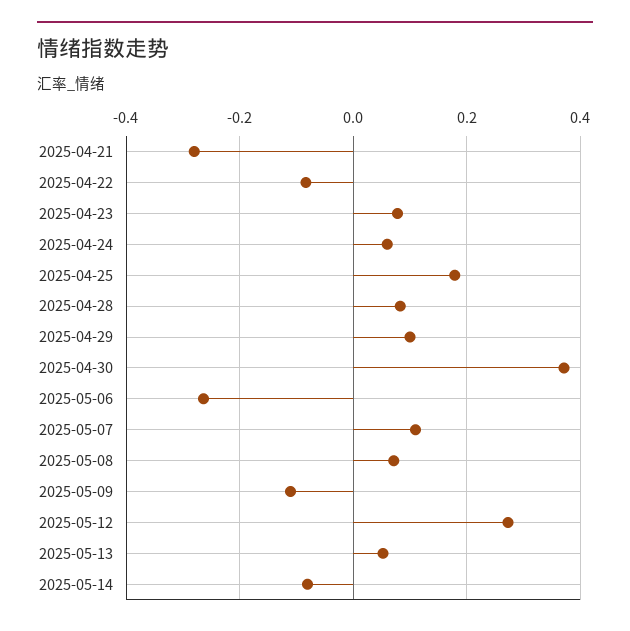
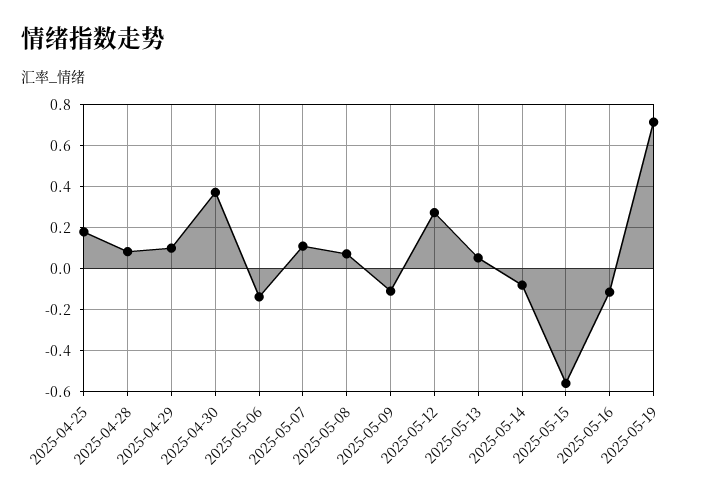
2025-04-21: -0.28 -> none
2025-04-22: -0.08 -> none
2025-04-23: 0.08 -> none
2025-04-24: 0.06 -> none
2025-05-06: -0.26 -> -0.15
2025-05-15: none -> -0.55
2025-05-16: none -> -0.1
2025-05-19: none -> 0.7

